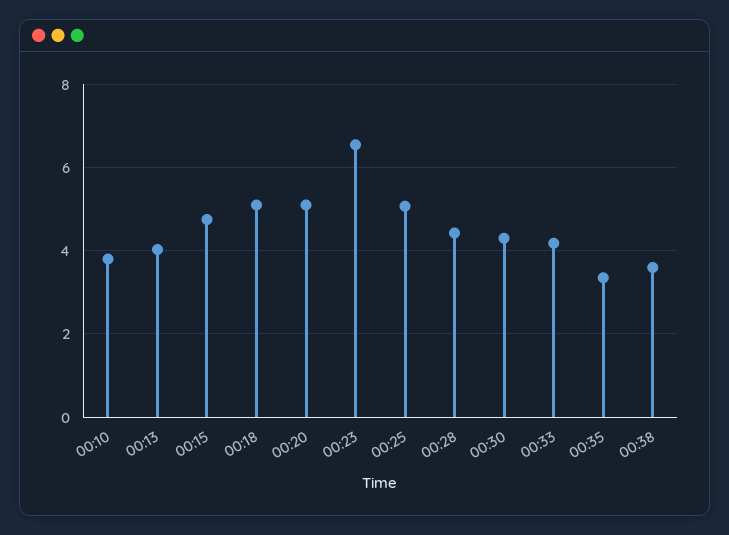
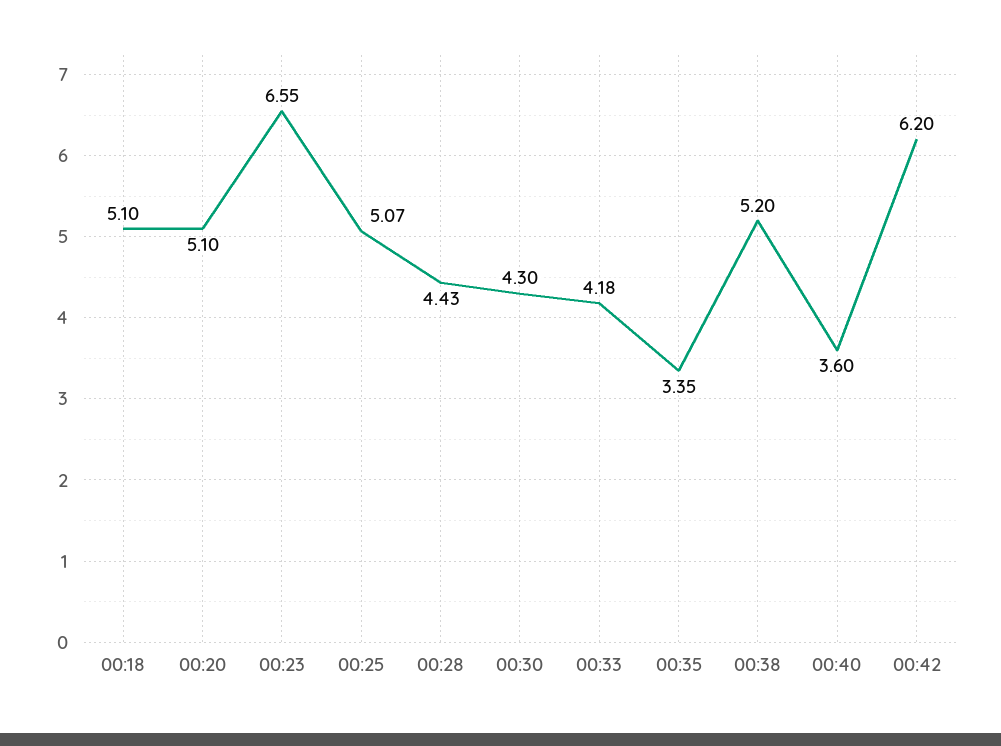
00:10: 3.8 -> none
00:13: 4 -> none
00:15: 4.8 -> none
00:38: 3.6 -> 5.2
00:40: none -> 3.6
00:42: none -> 6.2

